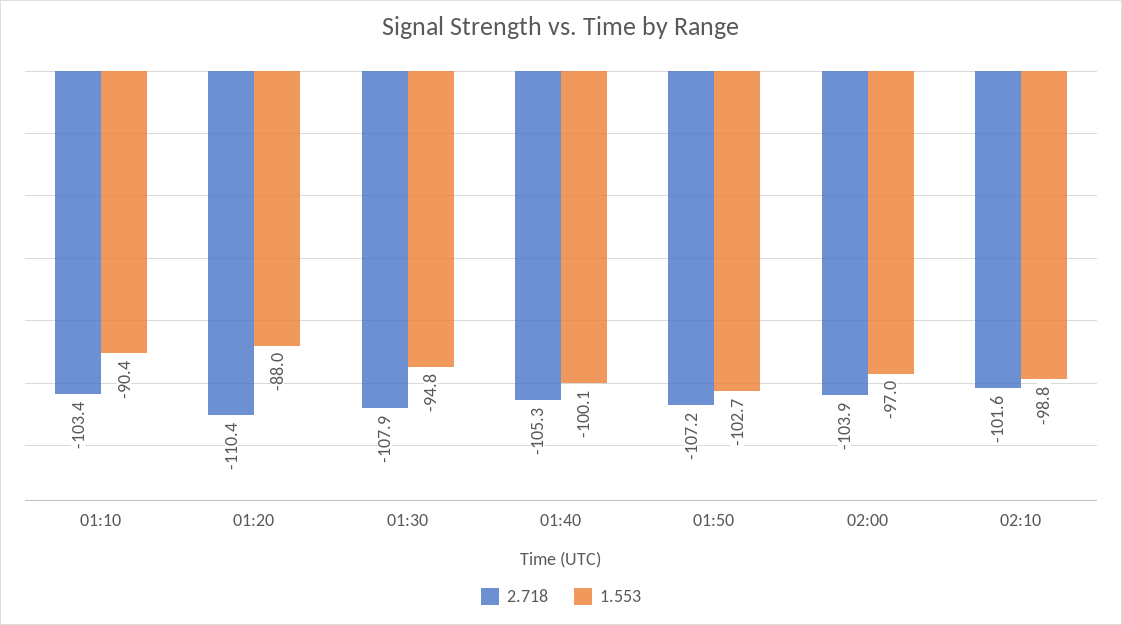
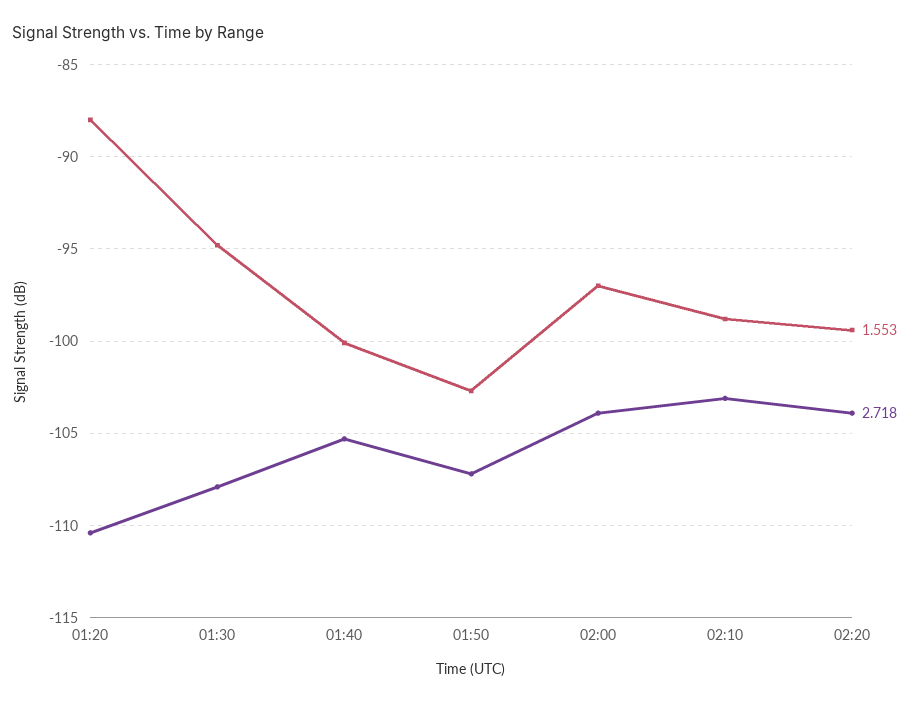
2.718, 01:10: -103.4 -> none
1.553, 01:10: -90.4 -> none
2.718, 02:10: -101.6 -> -103
1.553, 02:20: none -> -99.5
2.718, 02:20: none -> -104

